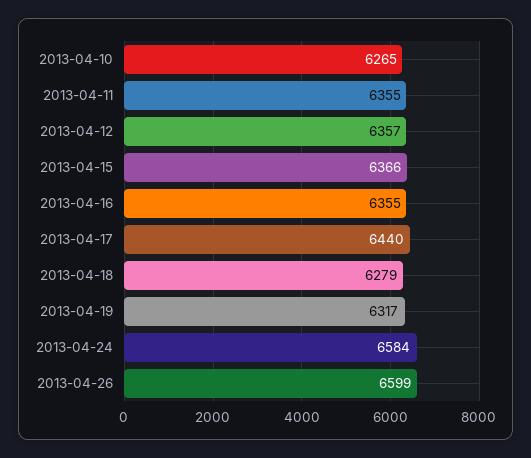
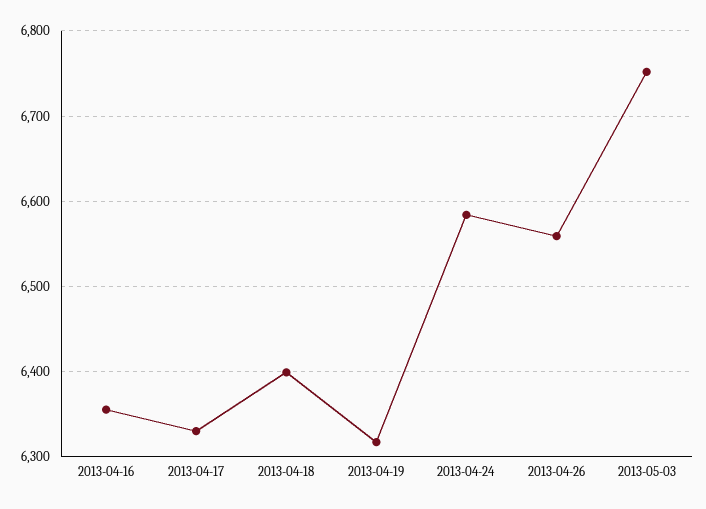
2013-04-10: 6265 -> none
2013-04-11: 6355 -> none
2013-04-12: 6357 -> none
2013-04-15: 6366 -> none
2013-04-17: 6440 -> 6330
2013-04-18: 6279 -> 6400
2013-04-26: 6599 -> 6560
2013-05-03: none -> 6750

